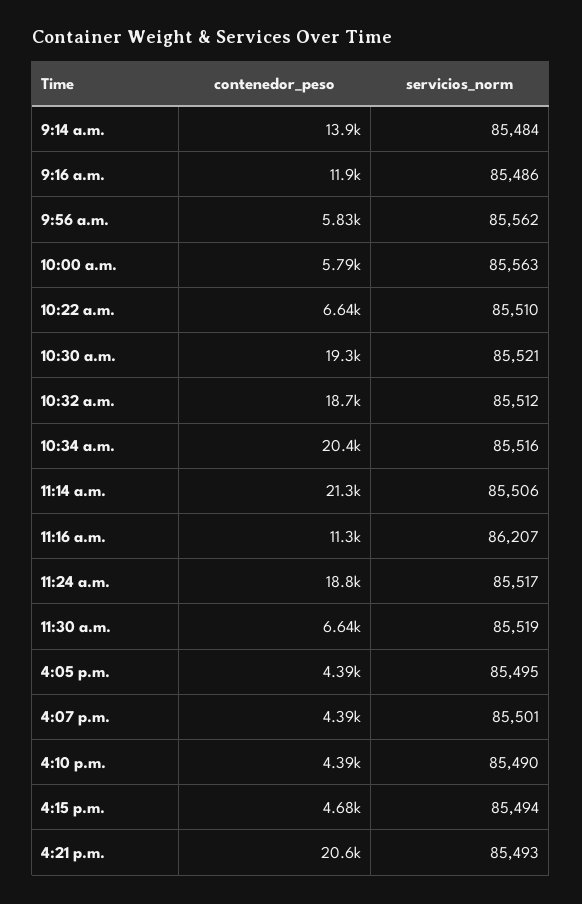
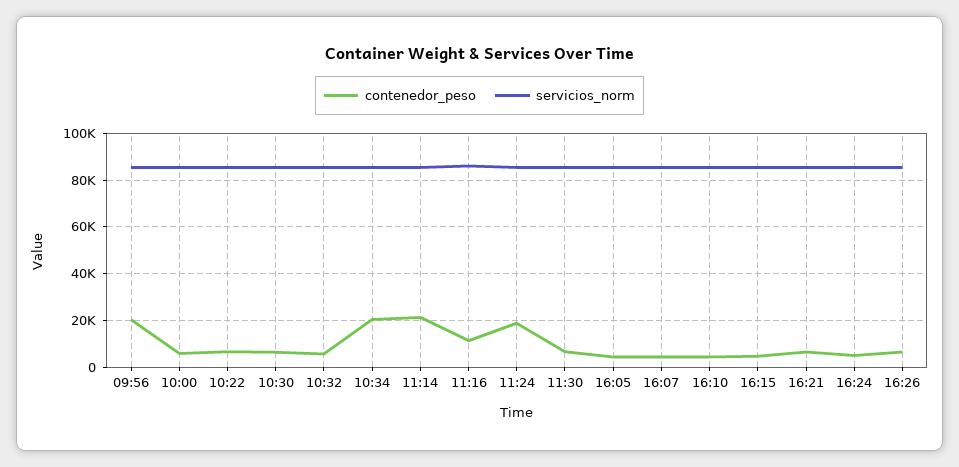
contenedor_peso, 9:14 a.m.: 13900 -> none
servicios_norm, 9:14 a.m.: 85484 -> none
contenedor_peso, 9:16 a.m.: 11900 -> none
servicios_norm, 9:16 a.m.: 85486 -> none
contenedor_peso, 9:56 a.m.: 5830 -> 20000
contenedor_peso, 10:30 a.m.: 19300 -> 5000
contenedor_peso, 10:32 a.m.: 18700 -> 5000
contenedor_peso, 4:21 p.m.: 20600 -> 5000
contenedor_peso, 16:24: none -> 5000
servicios_norm, 16:24: none -> 85000
contenedor_peso, 16:26: none -> 5000
servicios_norm, 16:26: none -> 85000

